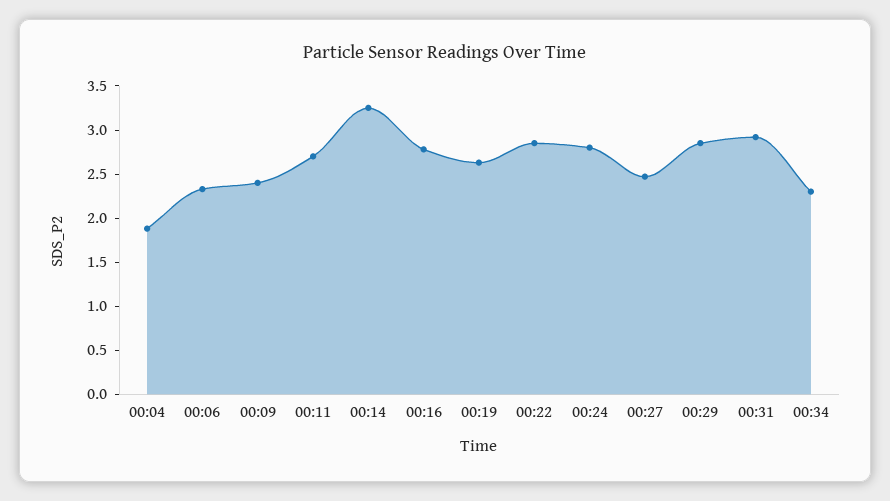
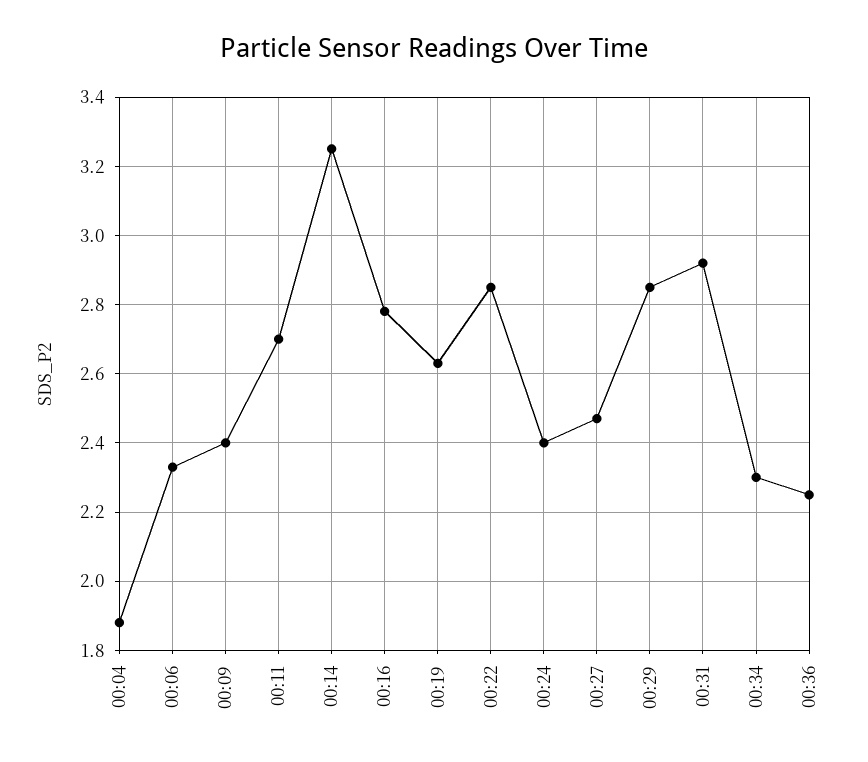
00:24: 2.8 -> 2.4
00:36: none -> 2.25

